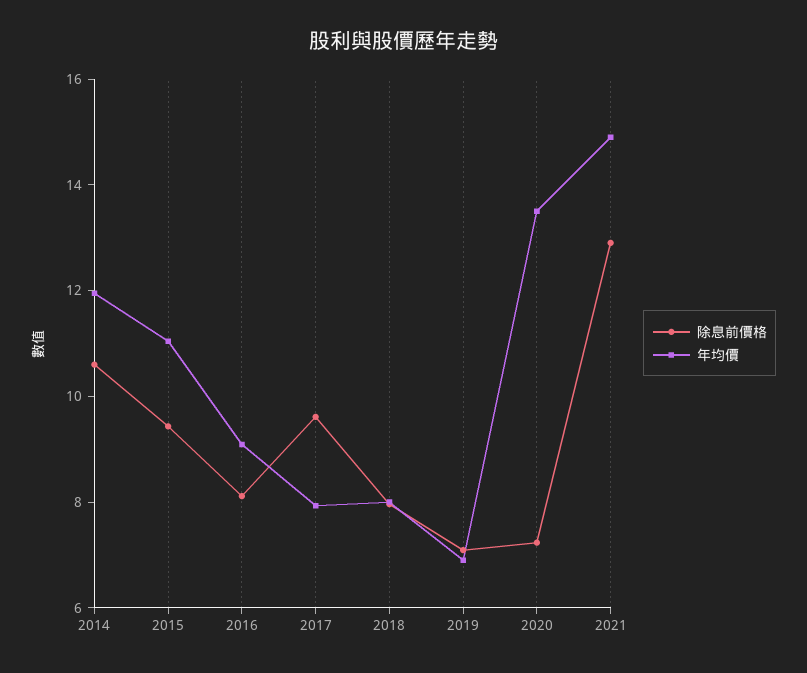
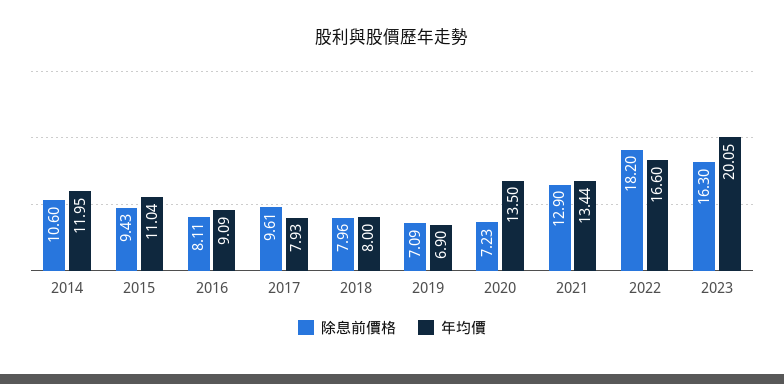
年均價, 2021: 15 -> 13.44
除息前價格, 2022: none -> 18.2
年均價, 2022: none -> 16.6
除息前價格, 2023: none -> 16.3
年均價, 2023: none -> 20.05

